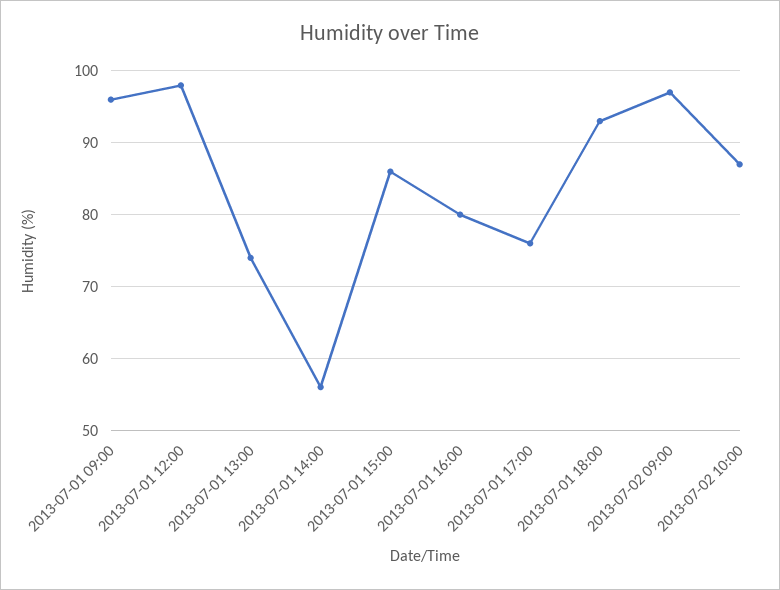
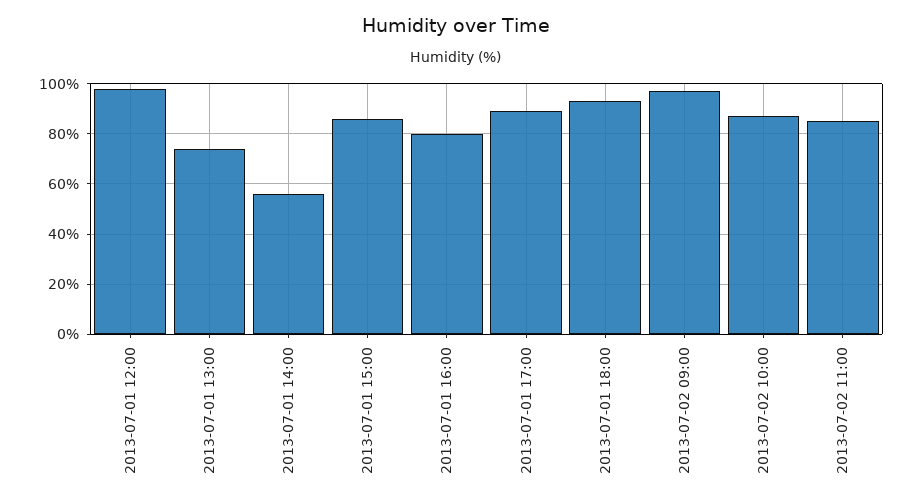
2013-07-01 09:00: 96 -> none
2013-07-01 17:00: 76 -> 90
2013-07-02 11:00: none -> 85

